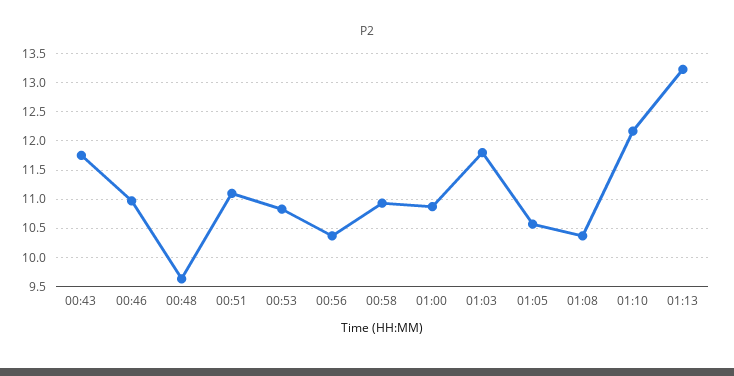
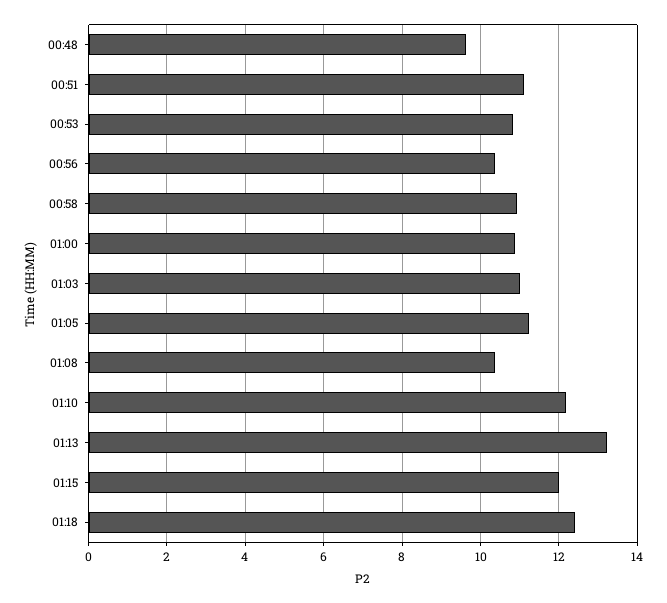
00:43: 11.75 -> none
00:46: 11 -> none
01:03: 11.75 -> 11
01:05: 10.5 -> 11.2
01:15: none -> 12
01:18: none -> 12.4

